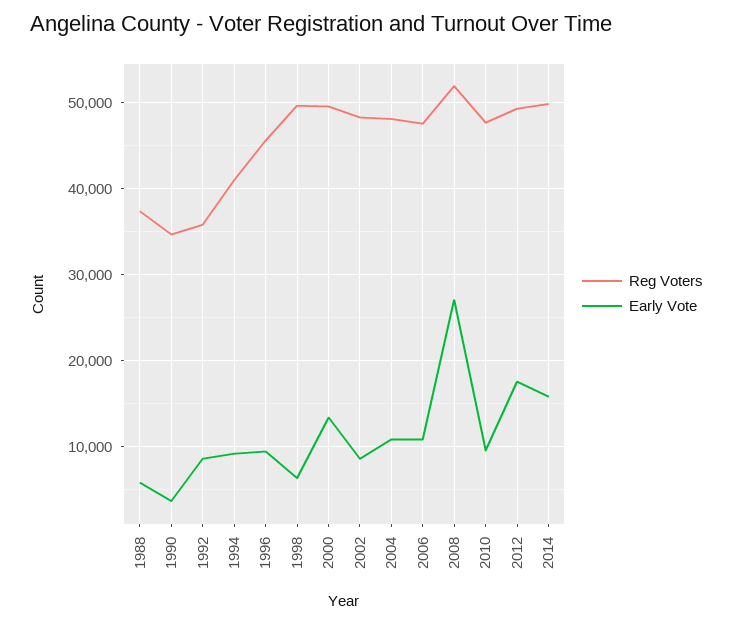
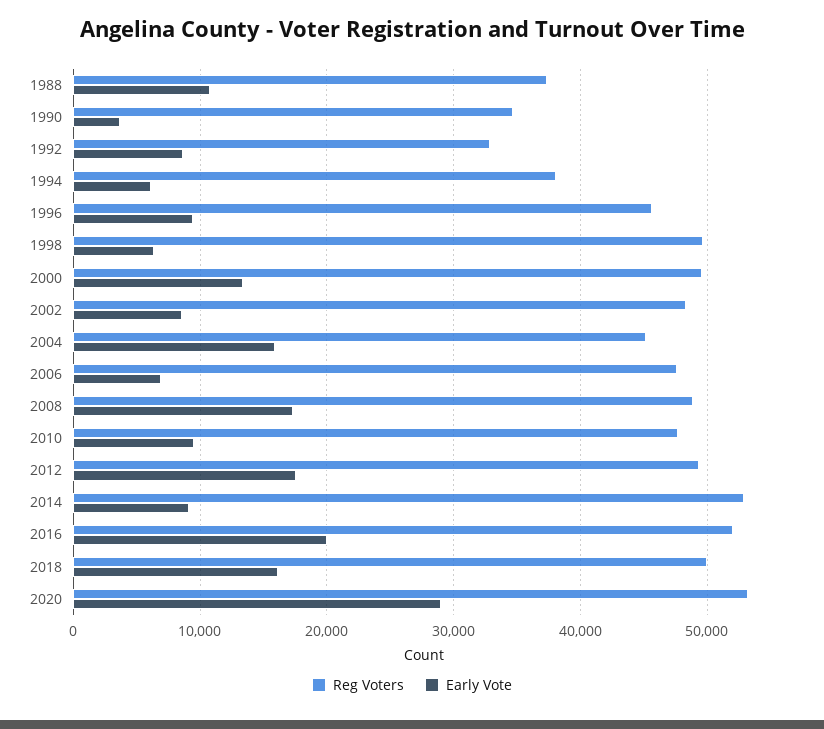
Early Vote, 1988: 6000 -> 11000
Reg Voters, 1992: 36000 -> 33000
Reg Voters, 1994: 41000 -> 38000
Early Vote, 1994: 9000 -> 6000
Reg Voters, 2004: 48000 -> 45000
Early Vote, 2004: 11000 -> 16000
Early Vote, 2006: 11000 -> 7000
Reg Voters, 2008: 52000 -> 49000
Early Vote, 2008: 27000 -> 17000
Reg Voters, 2014: 50000 -> 53000
Early Vote, 2014: 16000 -> 9000
Reg Voters, 2016: none -> 52000
Early Vote, 2016: none -> 20000
Reg Voters, 2018: none -> 50000
Early Vote, 2018: none -> 16000
Reg Voters, 2020: none -> 53000
Early Vote, 2020: none -> 29000

